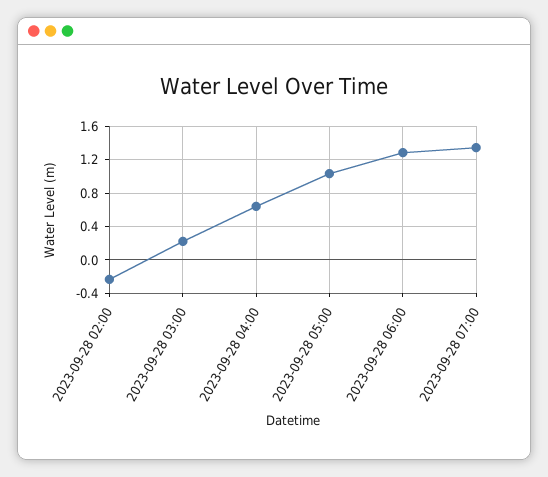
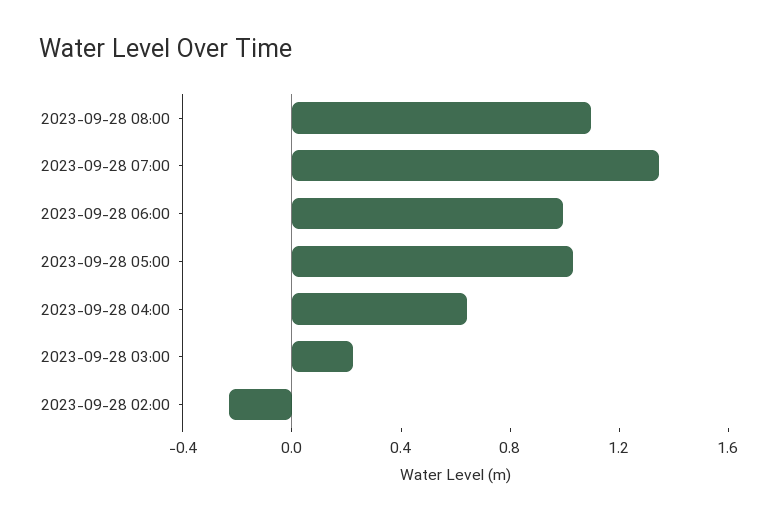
2023-09-28 06:00: 1.3 -> 1
2023-09-28 08:00: none -> 1.1

